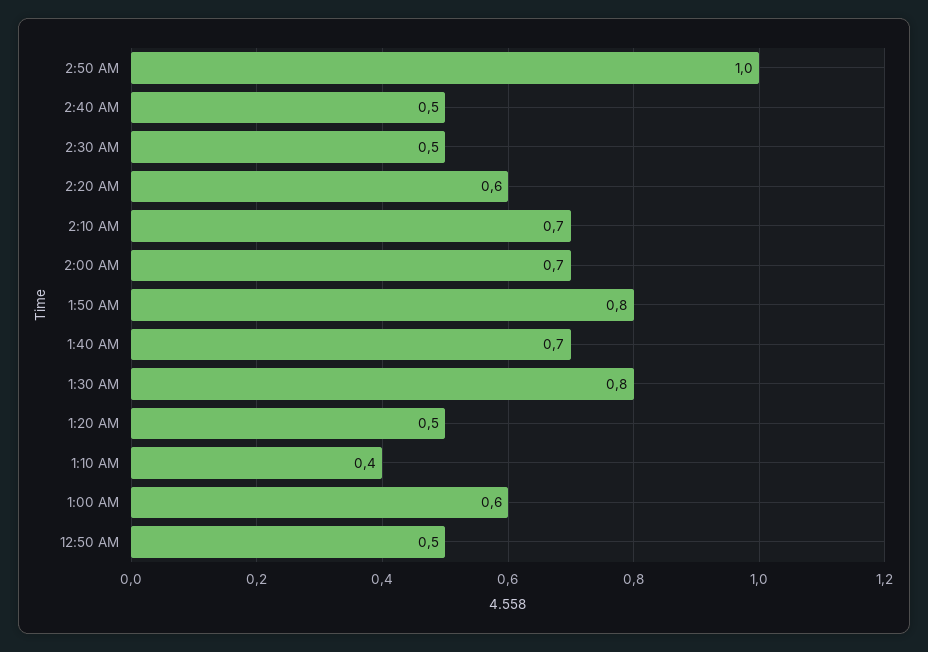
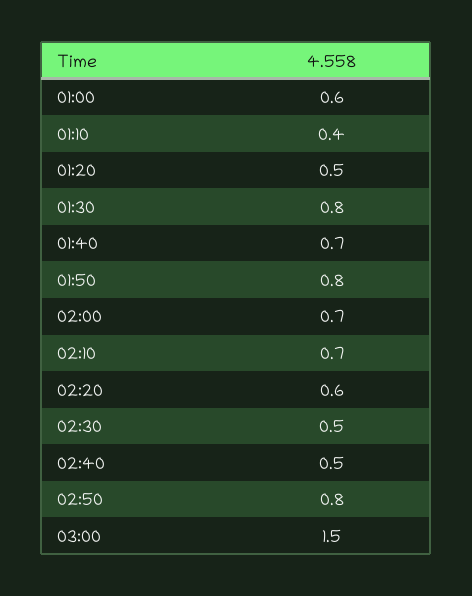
2:50 AM: 1 -> 0.8
12:50 AM: 0.5 -> none
03:00: none -> 1.5

